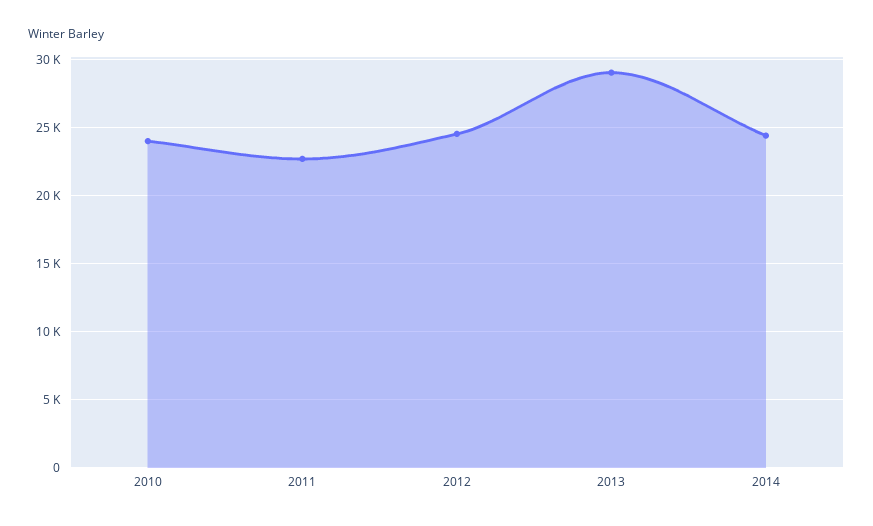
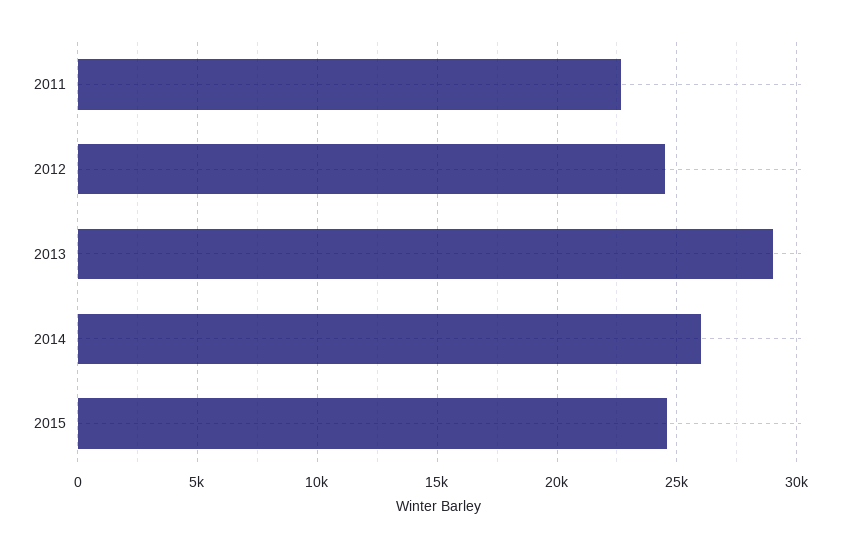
2010: 24000 -> none
2014: 24500 -> 26000
2015: none -> 24500

